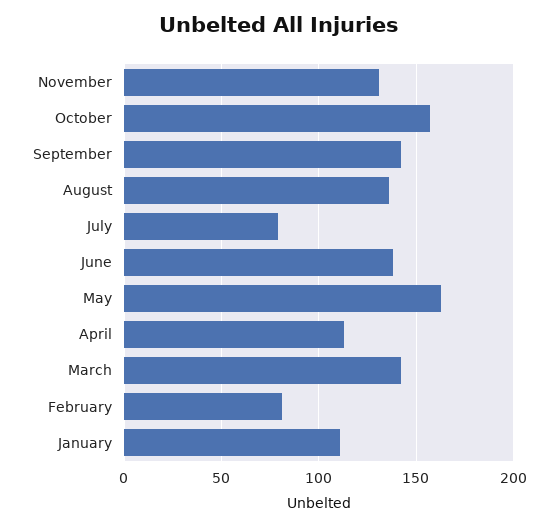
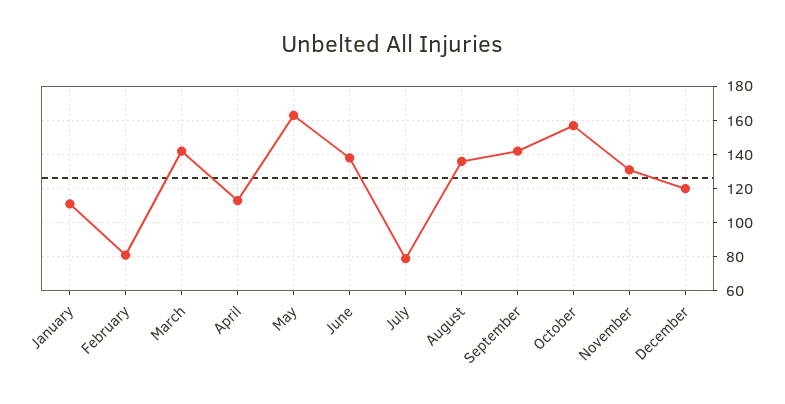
December: none -> 120

